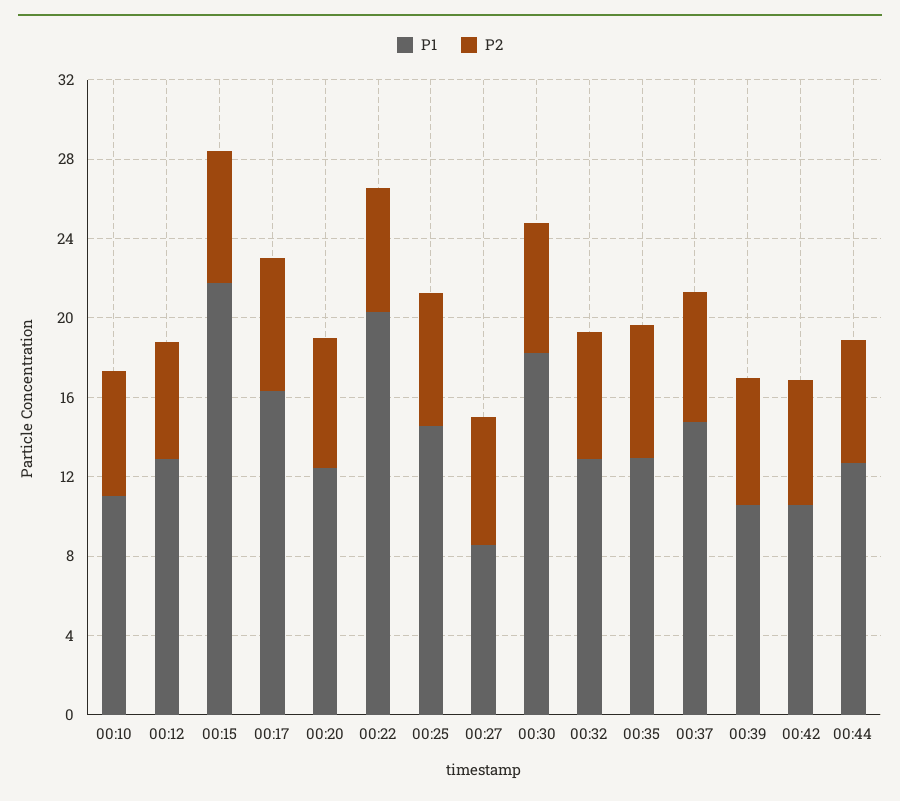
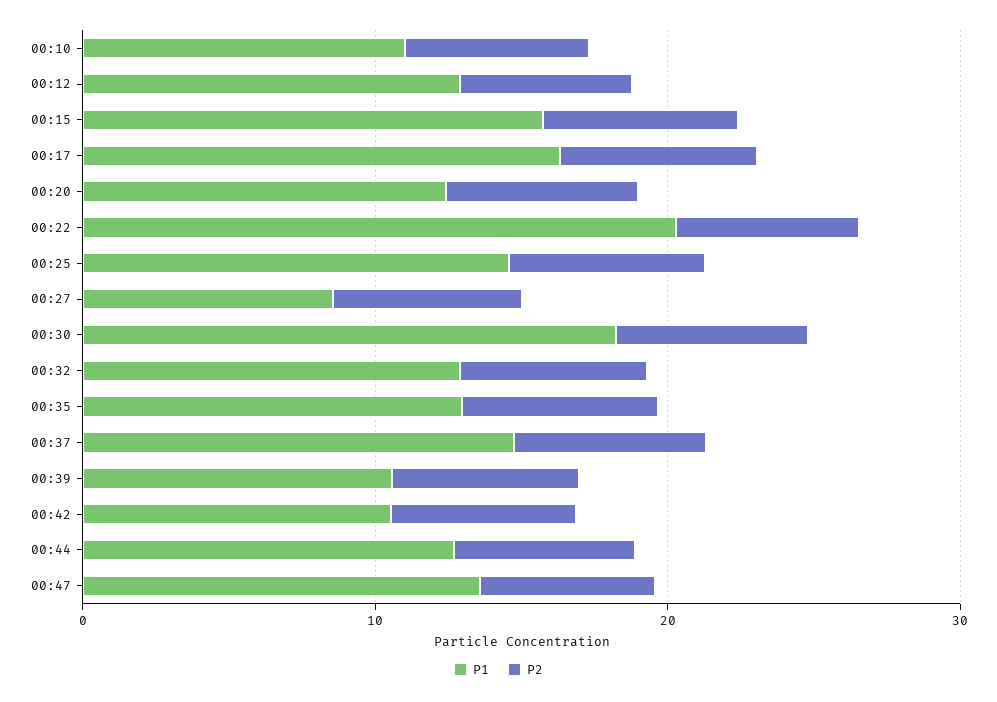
P1, 00:15: 22 -> 16
P1, 00:47: none -> 14
P2, 00:47: none -> 6

